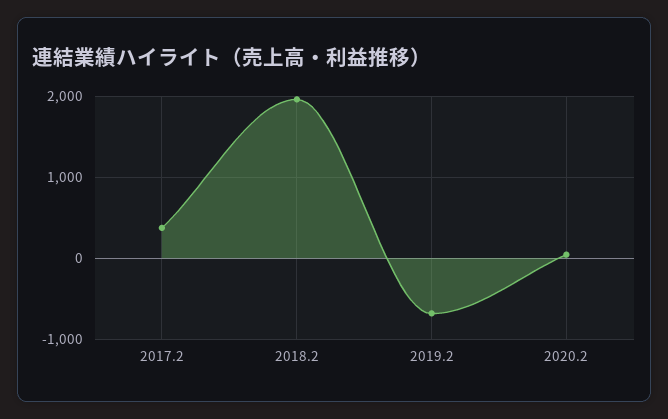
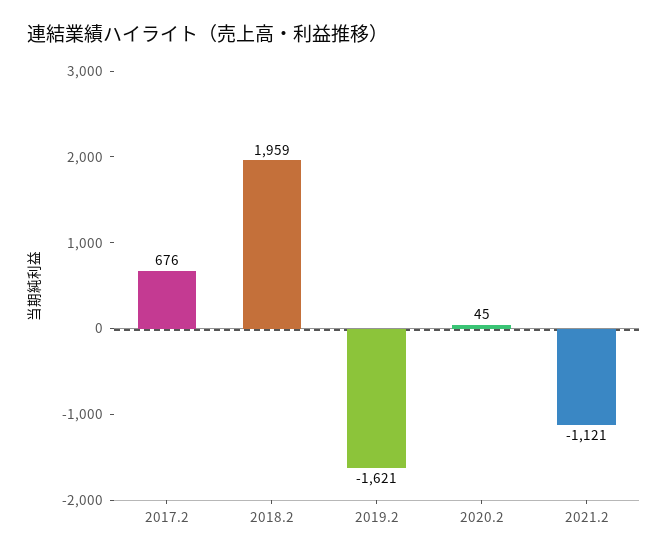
2017.2: 400 -> 676
2019.2: -700 -> -1621
2021.2: none -> -1121

